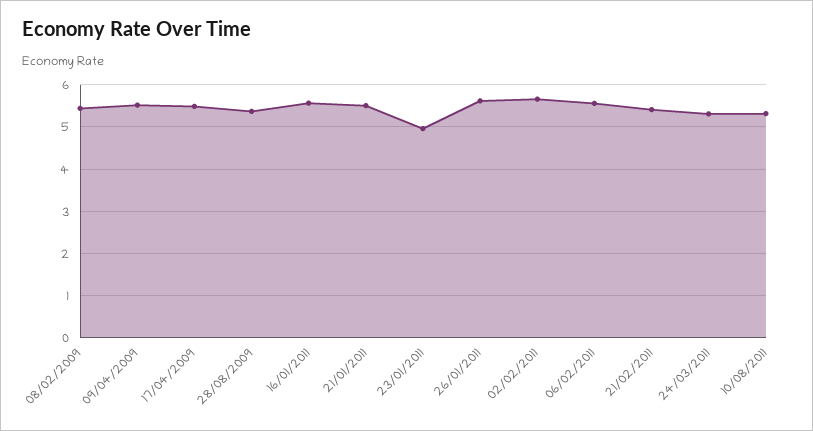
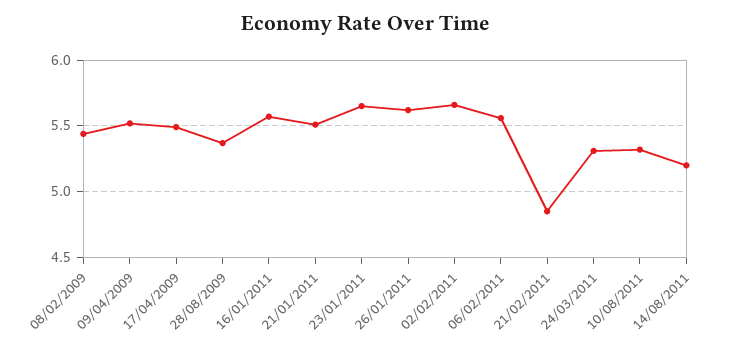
23/01/2011: 5 -> 5.65
21/02/2011: 5.4 -> 4.85
14/08/2011: none -> 5.2

